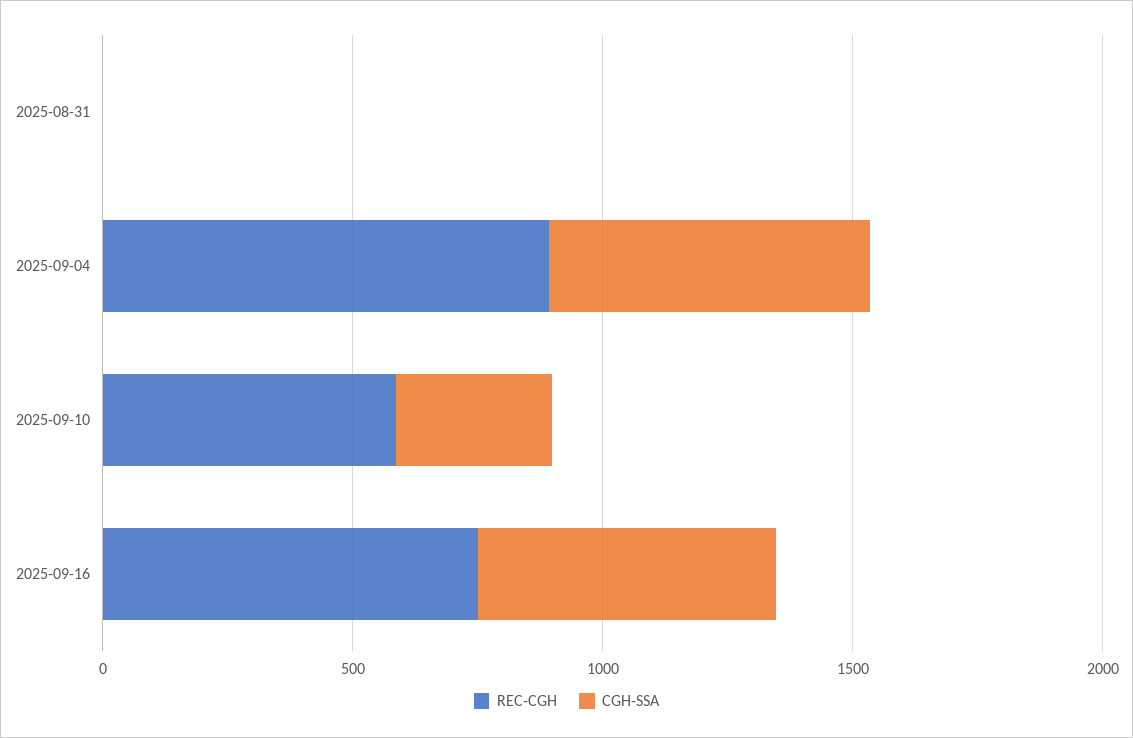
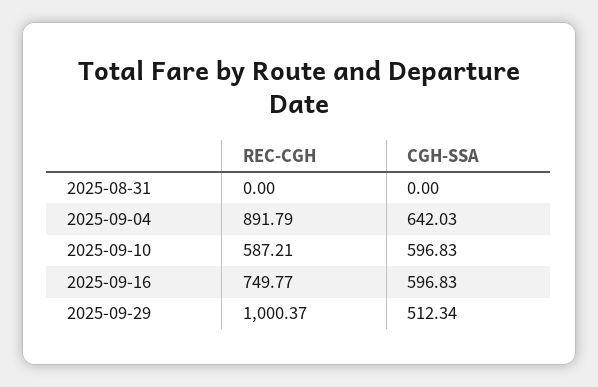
CGH-SSA, 2025-09-10: 300 -> 596.83
REC-CGH, 2025-09-29: none -> 1000.37
CGH-SSA, 2025-09-29: none -> 512.34

